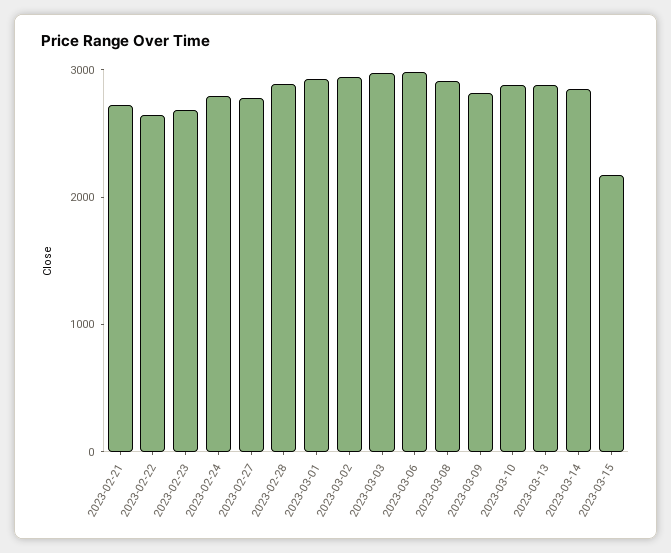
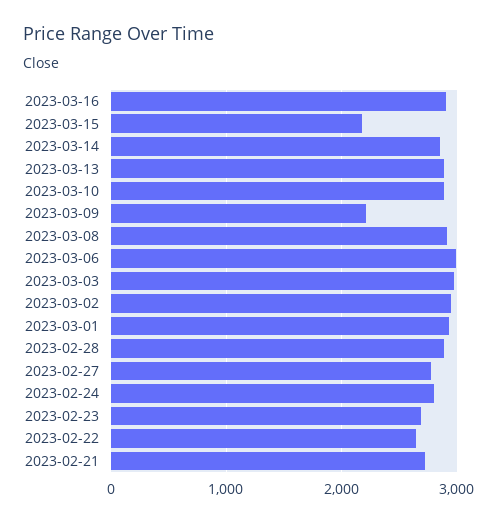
2023-03-09: 2800 -> 2200
2023-03-16: none -> 2900

